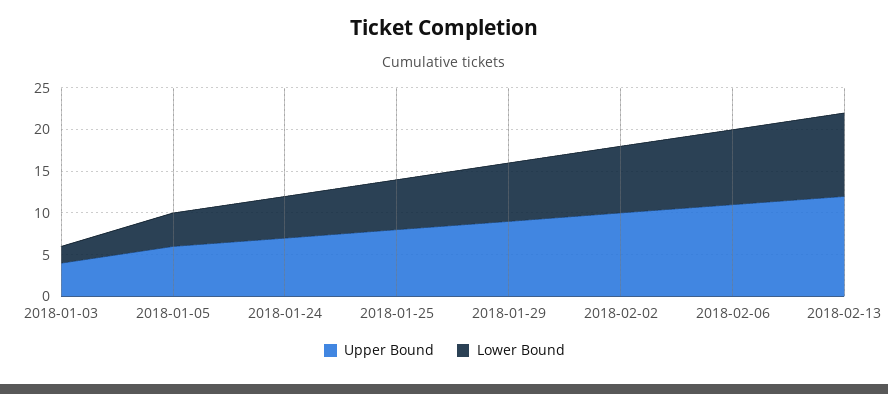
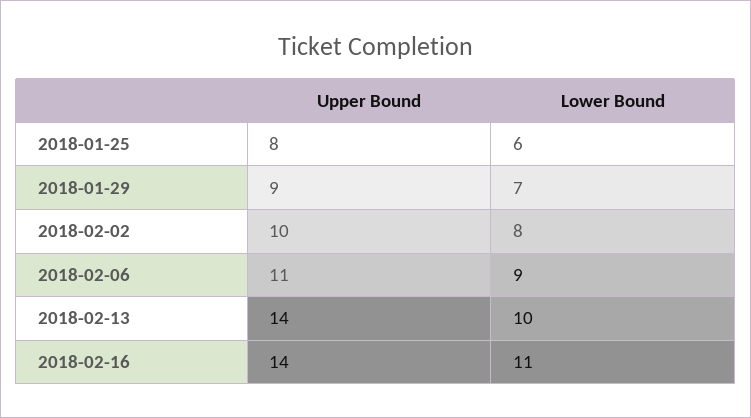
Upper Bound, 2018-01-03: 4 -> none
Lower Bound, 2018-01-03: 2 -> none
Upper Bound, 2018-01-05: 6 -> none
Lower Bound, 2018-01-05: 4 -> none
Upper Bound, 2018-01-24: 7 -> none
Lower Bound, 2018-01-24: 5 -> none
Upper Bound, 2018-02-13: 12 -> 14
Upper Bound, 2018-02-16: none -> 14
Lower Bound, 2018-02-16: none -> 11

